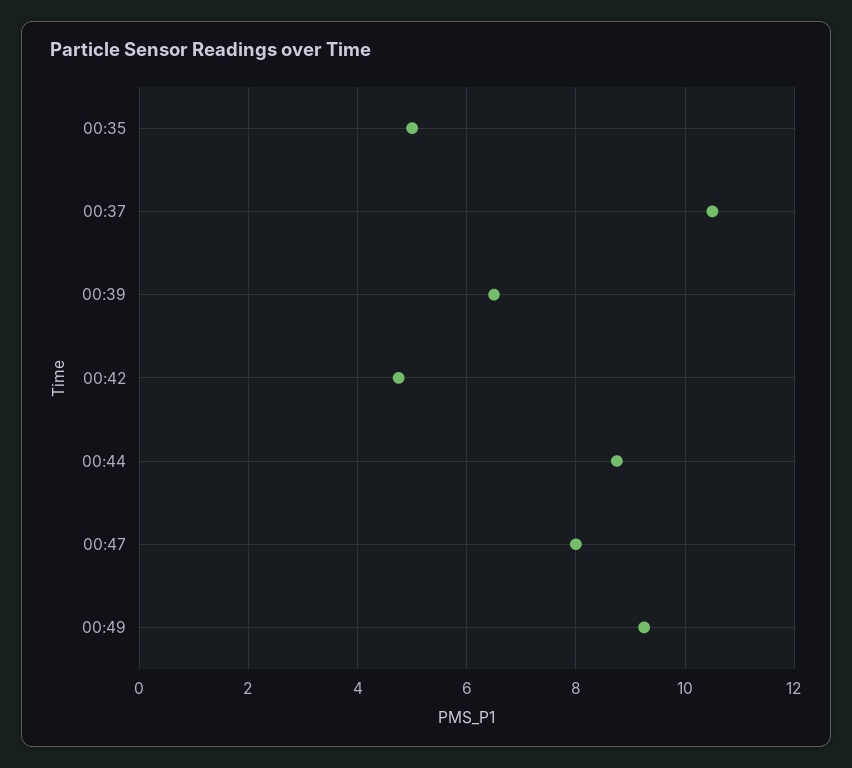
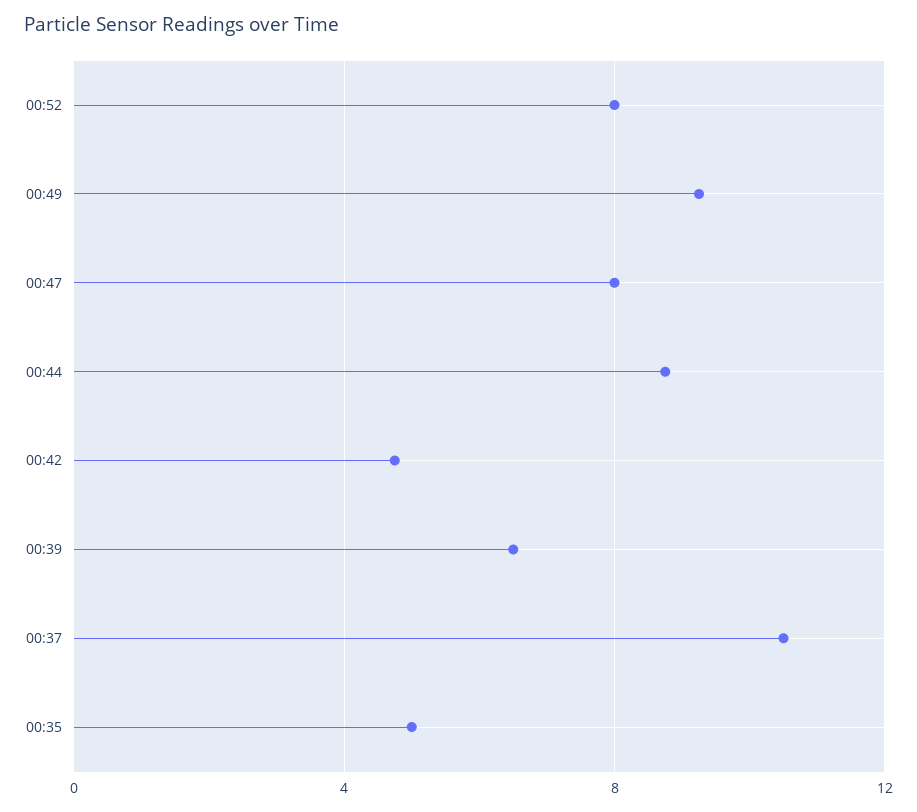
00:52: none -> 8

